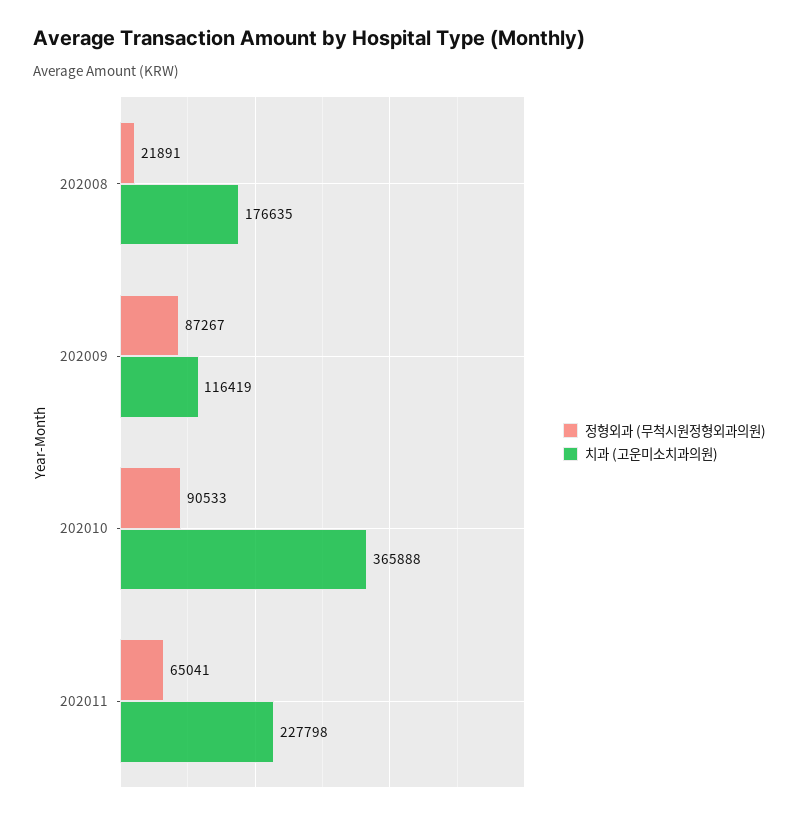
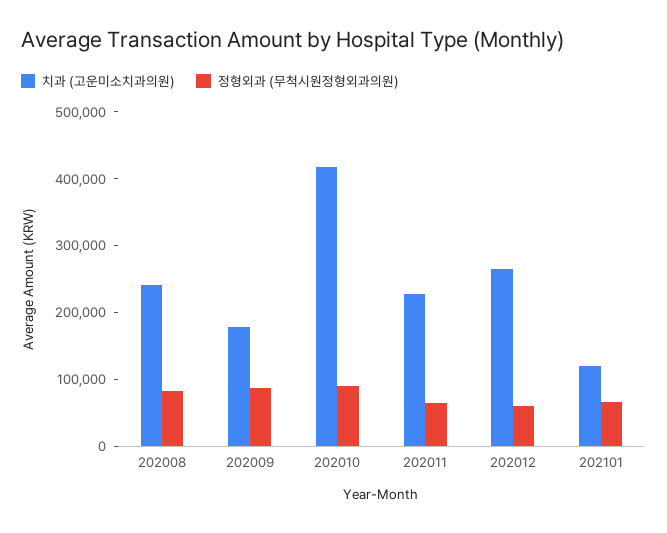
정형외과 (무척시원정형외과의원), 202008: 21891 -> 80000
치과 (고운미소치과의원), 202008: 176635 -> 240000
치과 (고운미소치과의원), 202009: 116419 -> 180000
치과 (고운미소치과의원), 202010: 365888 -> 420000
치과 (고운미소치과의원), 202012: none -> 260000
정형외과 (무척시원정형외과의원), 202012: none -> 60000
치과 (고운미소치과의원), 202101: none -> 120000
정형외과 (무척시원정형외과의원), 202101: none -> 60000

